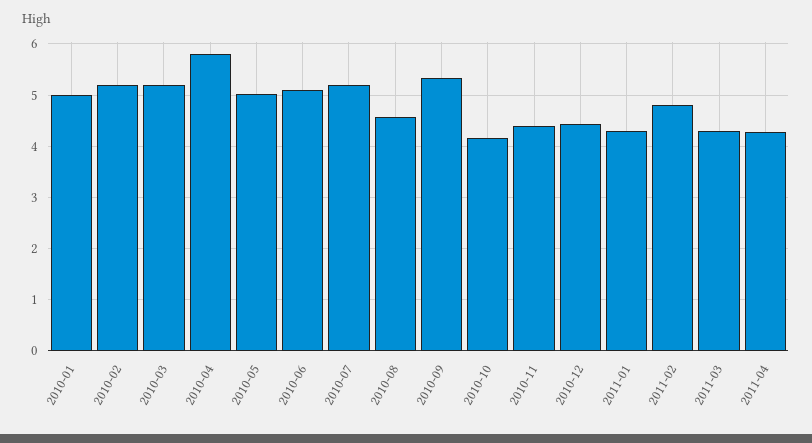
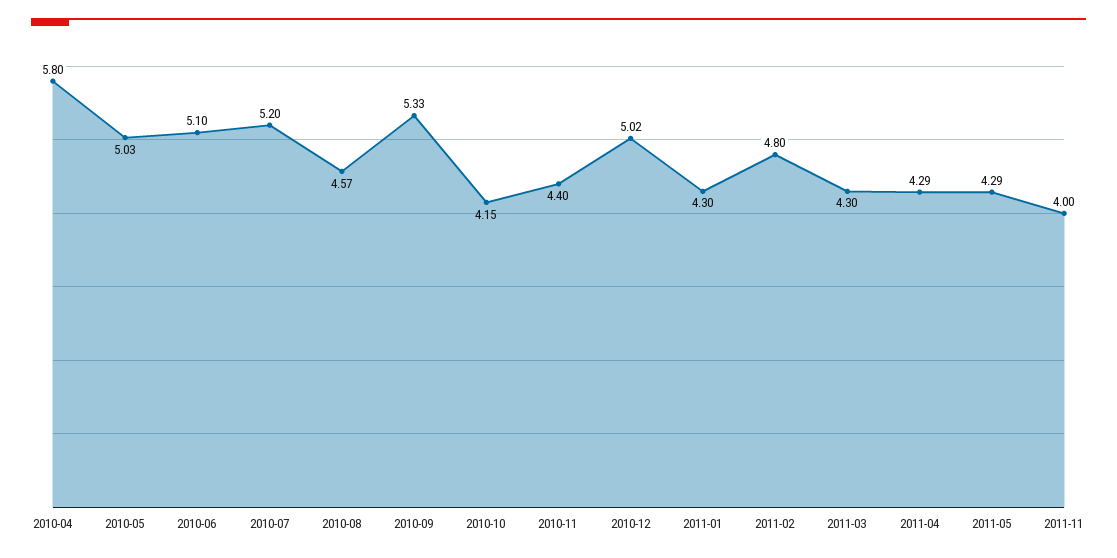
2010-01: 5 -> none
2010-02: 5.2 -> none
2010-03: 5.2 -> none
2010-12: 4.4 -> 5.02
2011-05: none -> 4.29
2011-11: none -> 4

